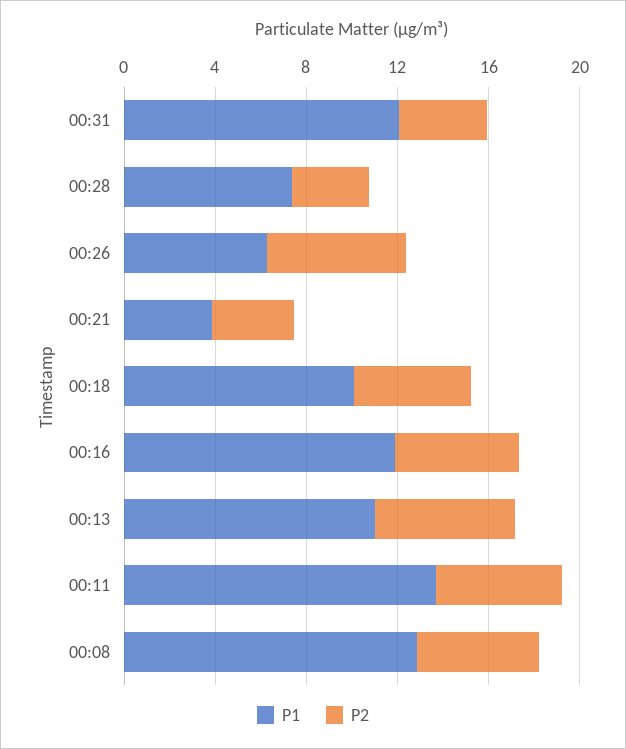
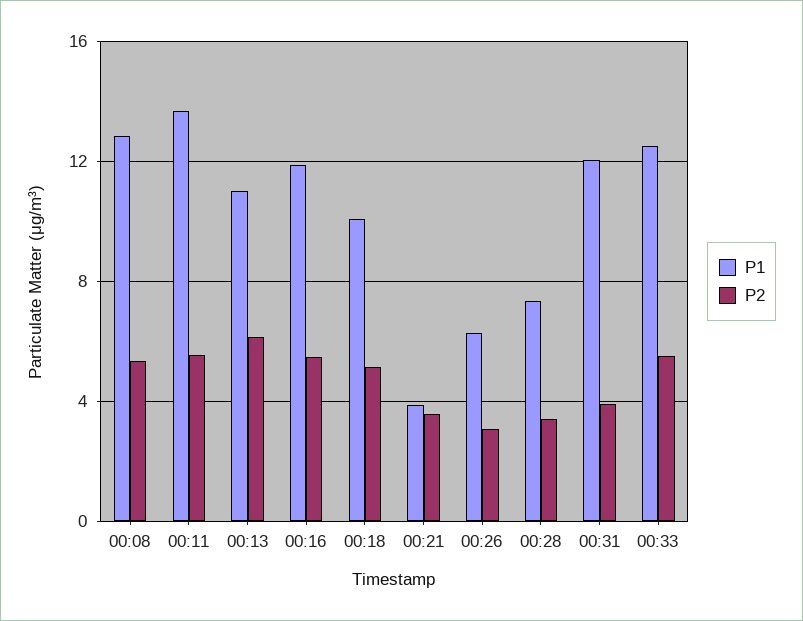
P2, 00:26: 6 -> 3
P1, 00:33: none -> 12.5
P2, 00:33: none -> 5.5

